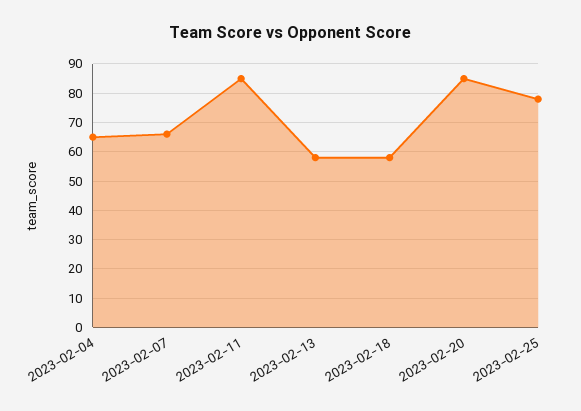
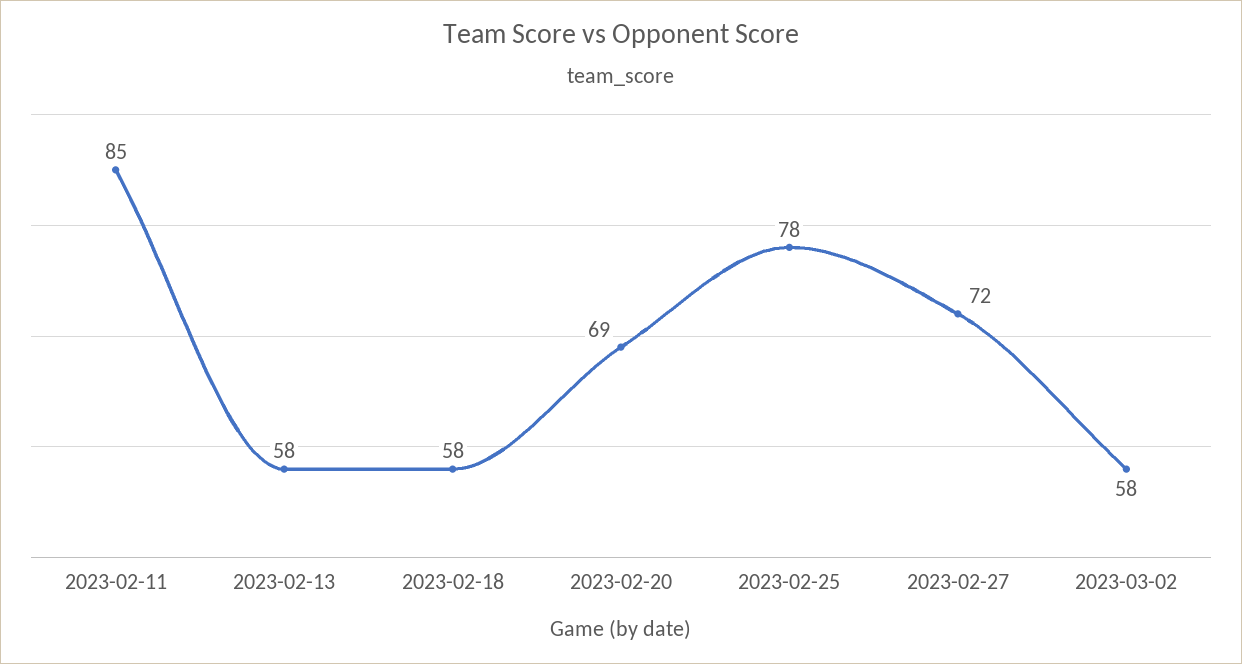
2023-02-04: 65 -> none
2023-02-07: 65 -> none
2023-02-20: 85 -> 69
2023-02-27: none -> 72
2023-03-02: none -> 58

